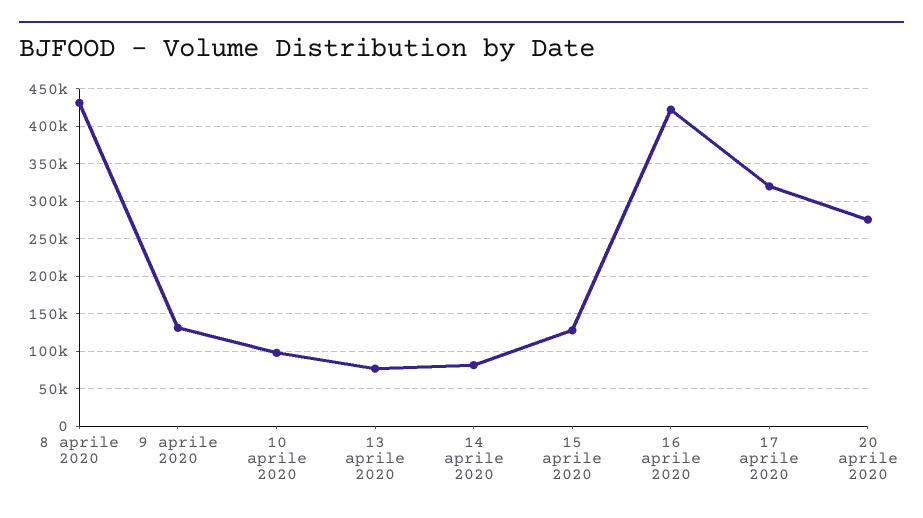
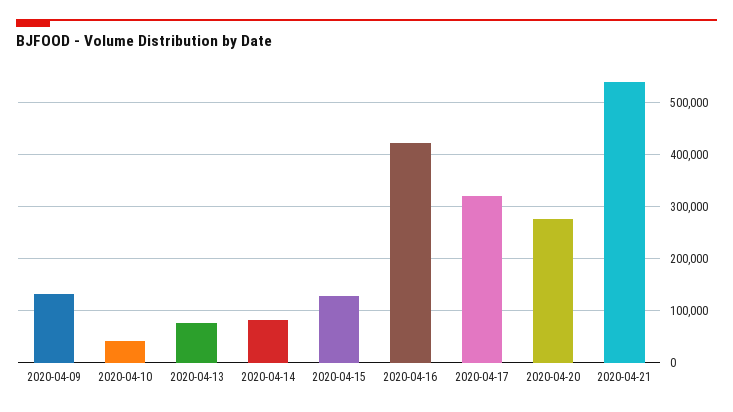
8 aprile 2020: 430000 -> none
10 aprile 2020: 100000 -> 40000
2020-04-21: none -> 540000

